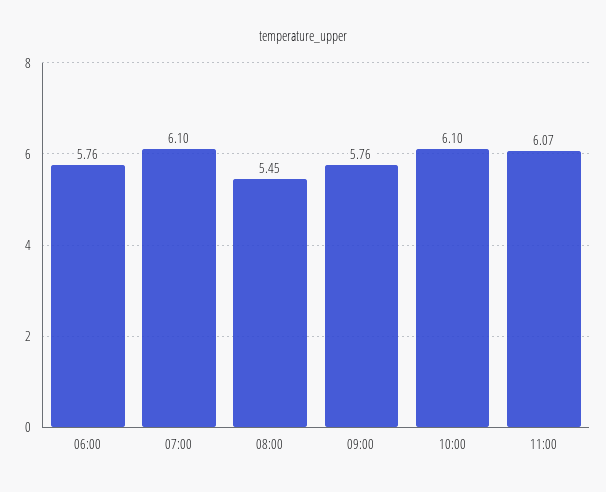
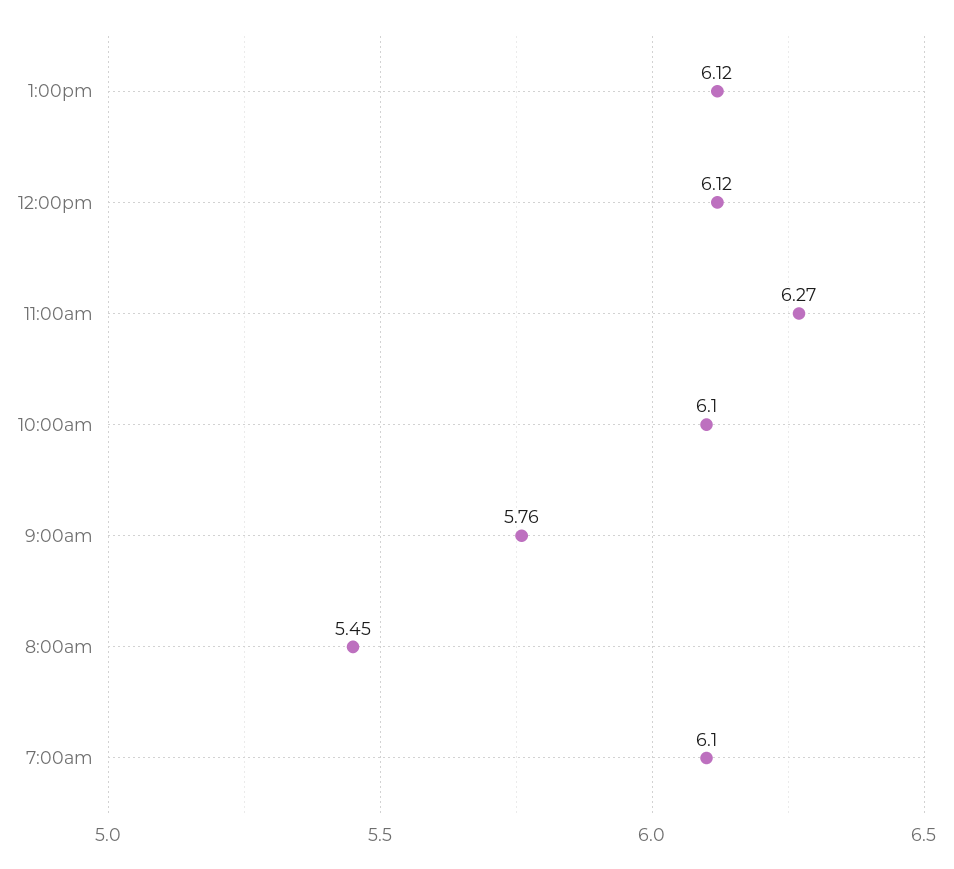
06:00: 5.76 -> none
11:00: 6.07 -> 6.27
1:00pm: none -> 6.12
12:00pm: none -> 6.12

